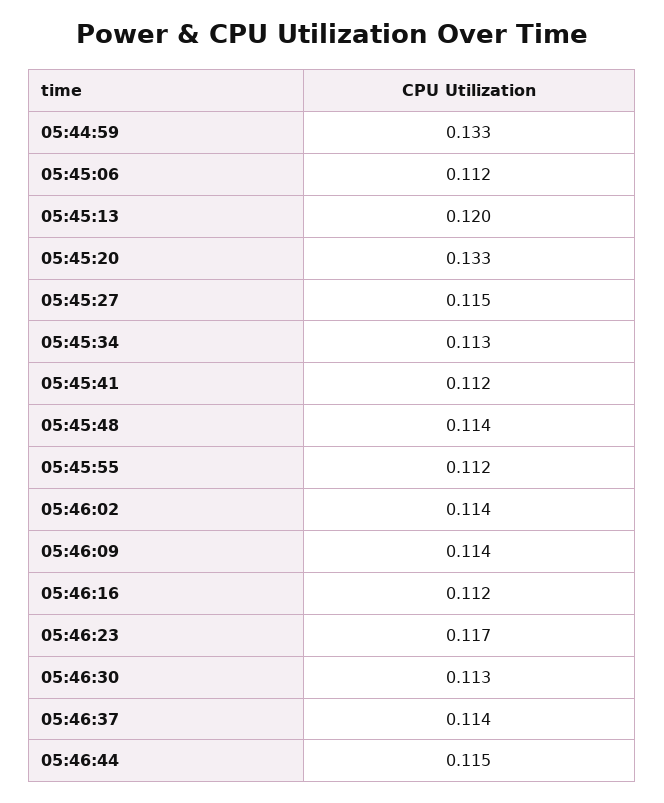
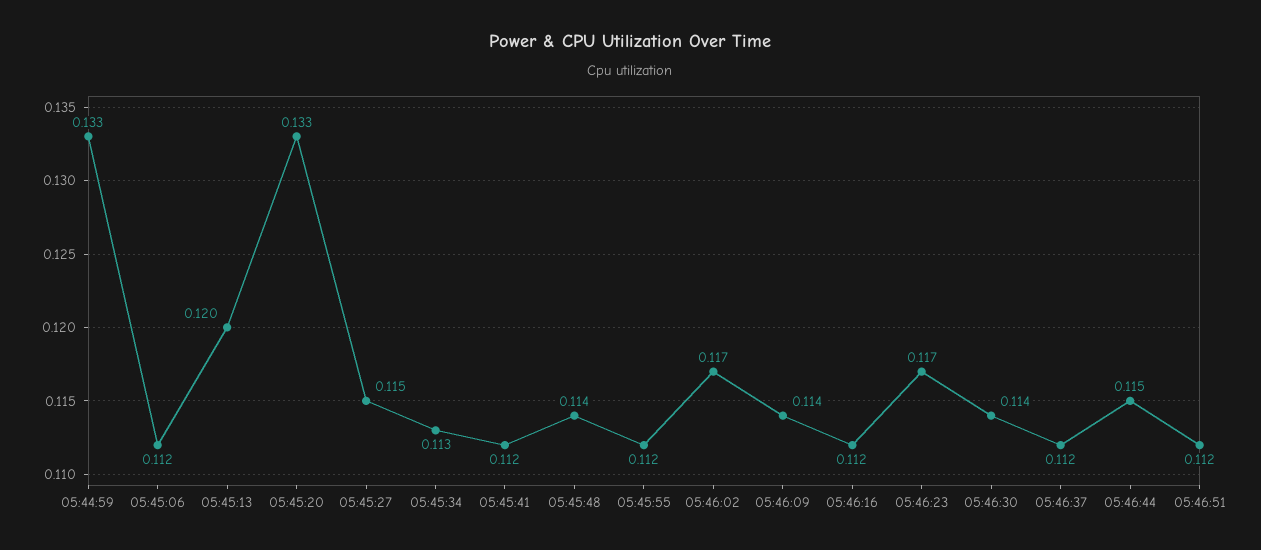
05:46:02: 0.114 -> 0.117
05:46:30: 0.113 -> 0.114
05:46:37: 0.114 -> 0.112
05:46:51: none -> 0.112

